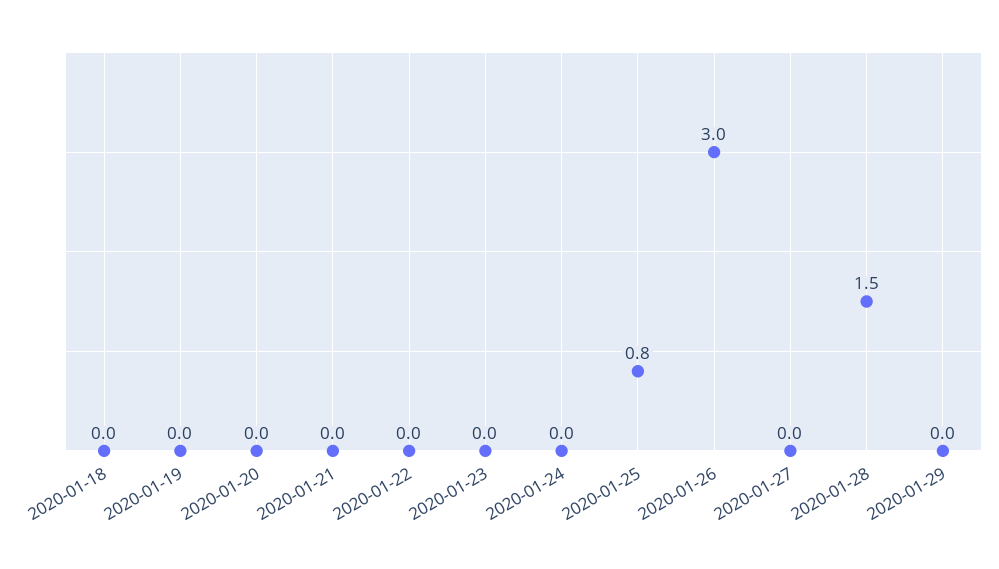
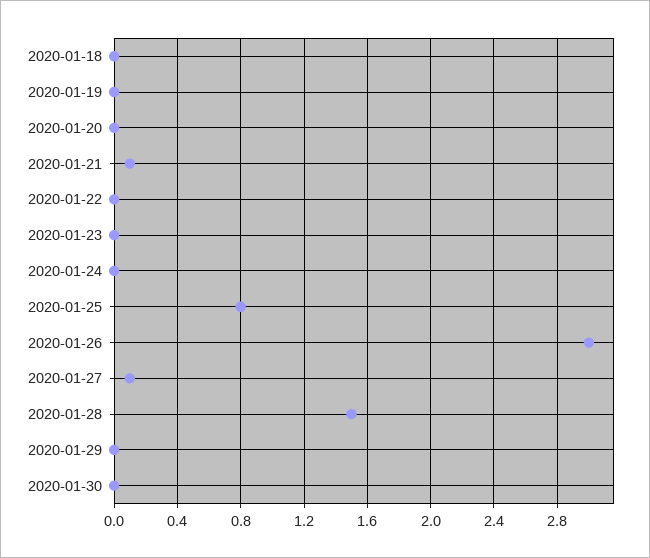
2020-01-21: 0 -> 0.1
2020-01-27: 0 -> 0.1
2020-01-30: none -> 0

